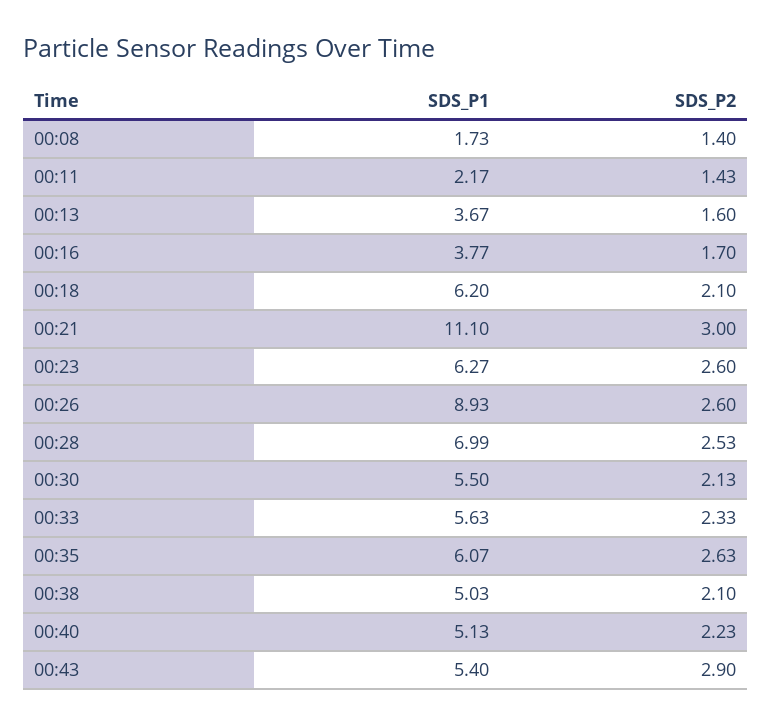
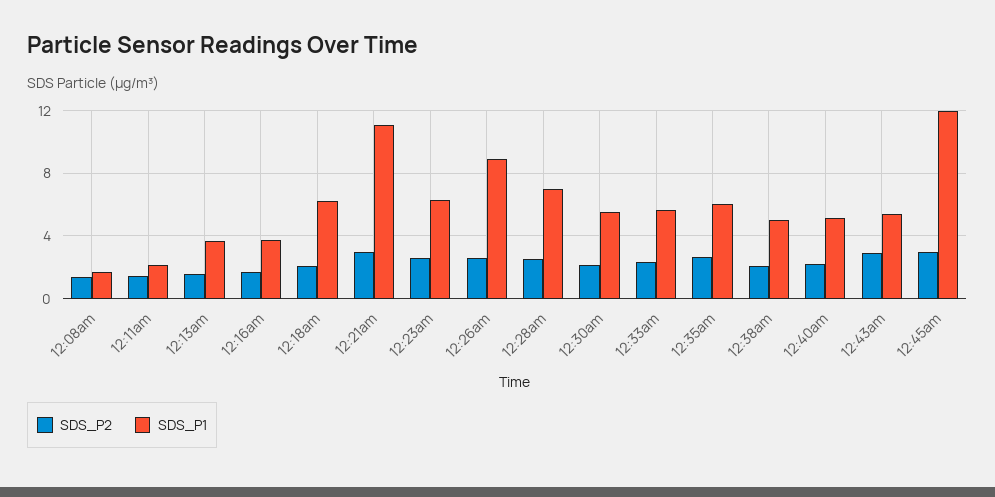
SDS_P2, 12:45am: none -> 3
SDS_P1, 12:45am: none -> 12

